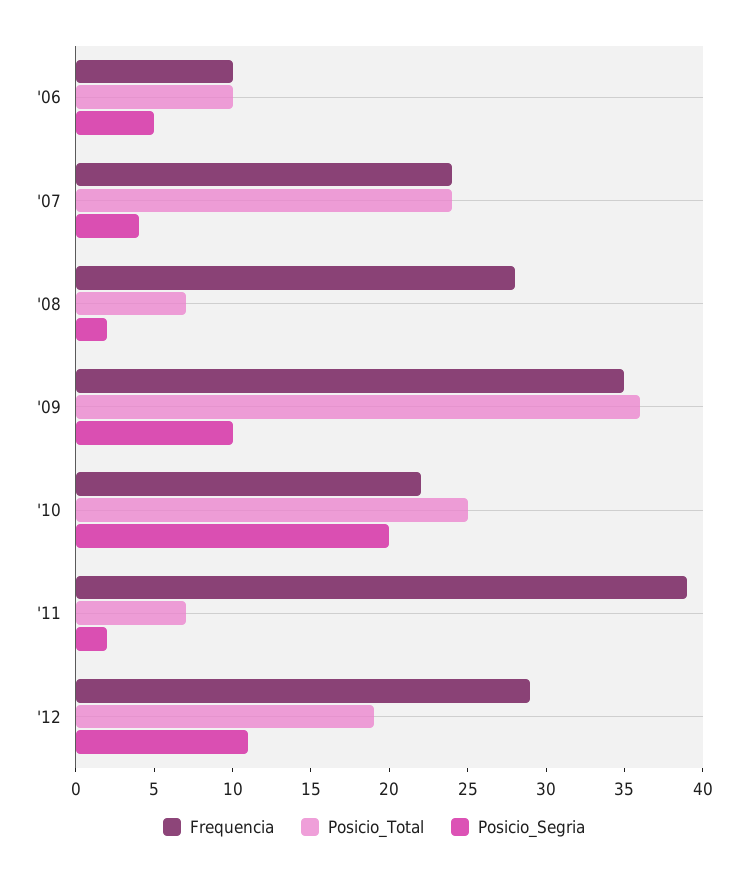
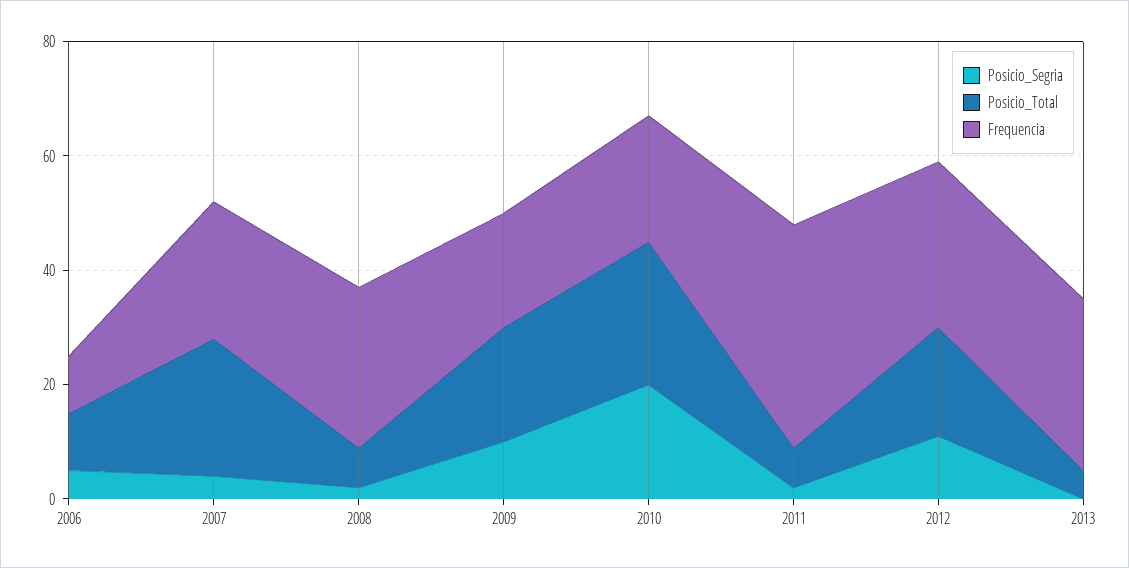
Frequencia, '09: 35 -> 20
Posicio_Total, '09: 36 -> 20
Posicio_Segria, 2013: none -> 0
Posicio_Total, 2013: none -> 5
Frequencia, 2013: none -> 30

